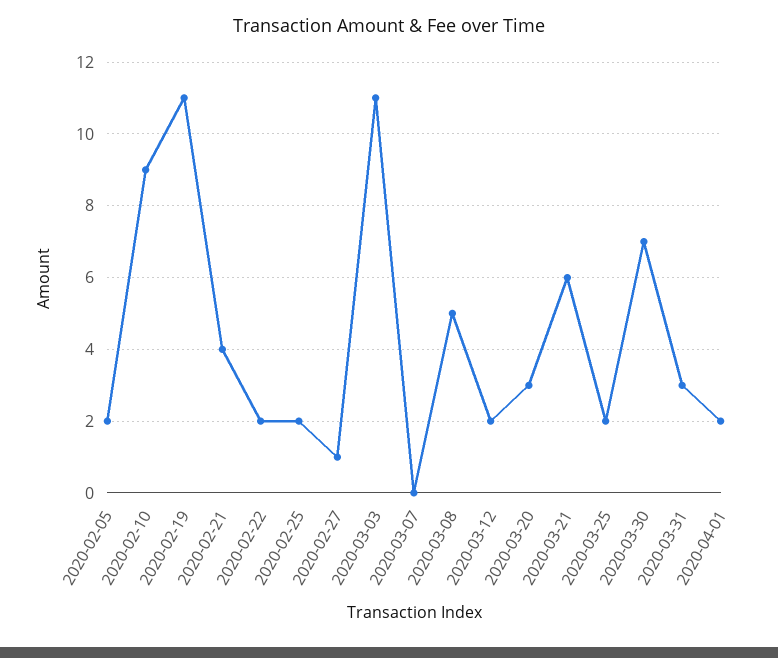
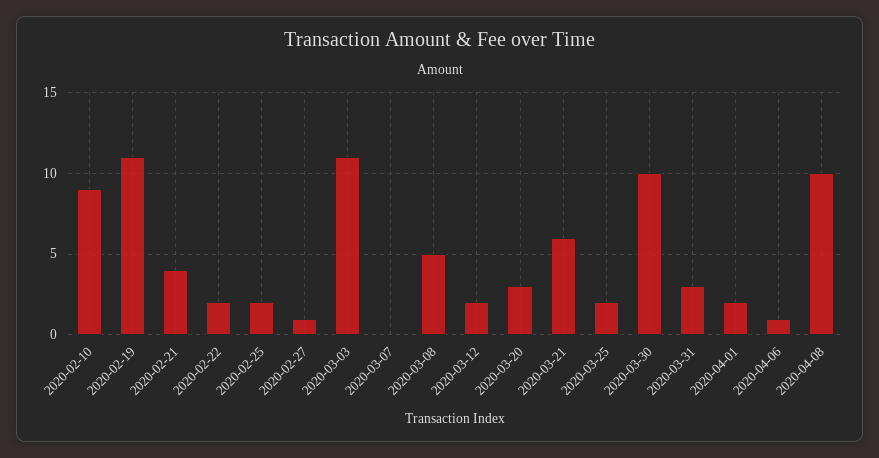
2020-02-05: 2 -> none
2020-03-30: 7 -> 10
2020-04-06: none -> 1
2020-04-08: none -> 10

